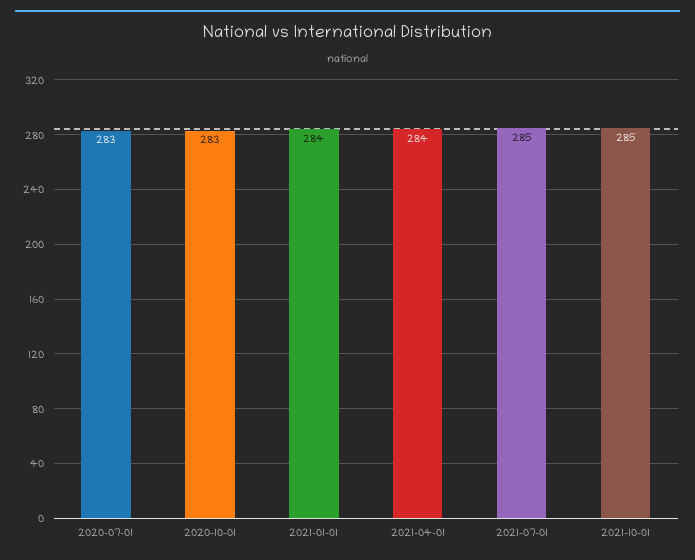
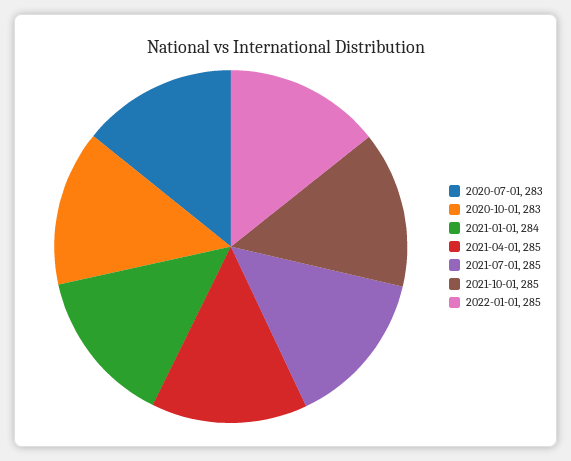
2021-04-01: 284 -> 285
2022-01-01: none -> 285

